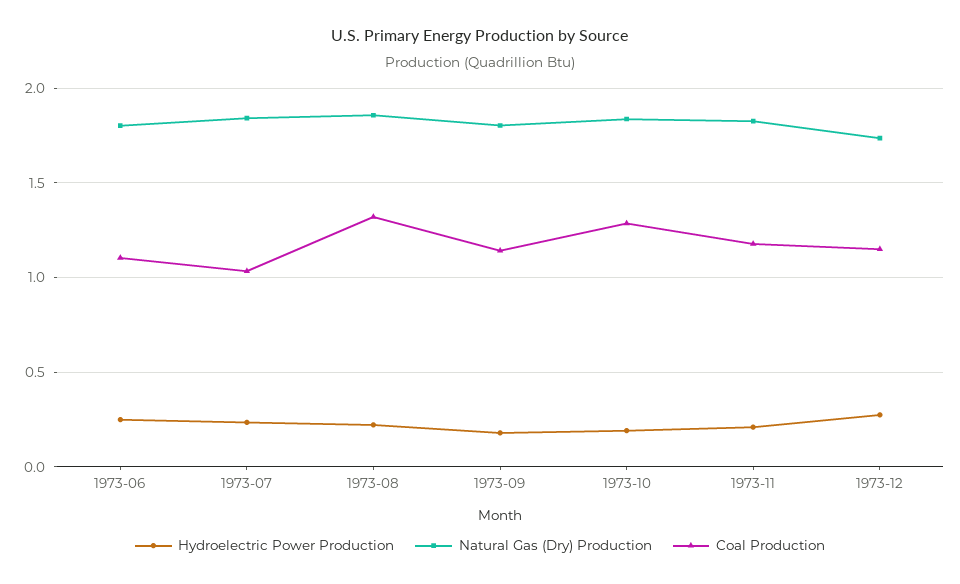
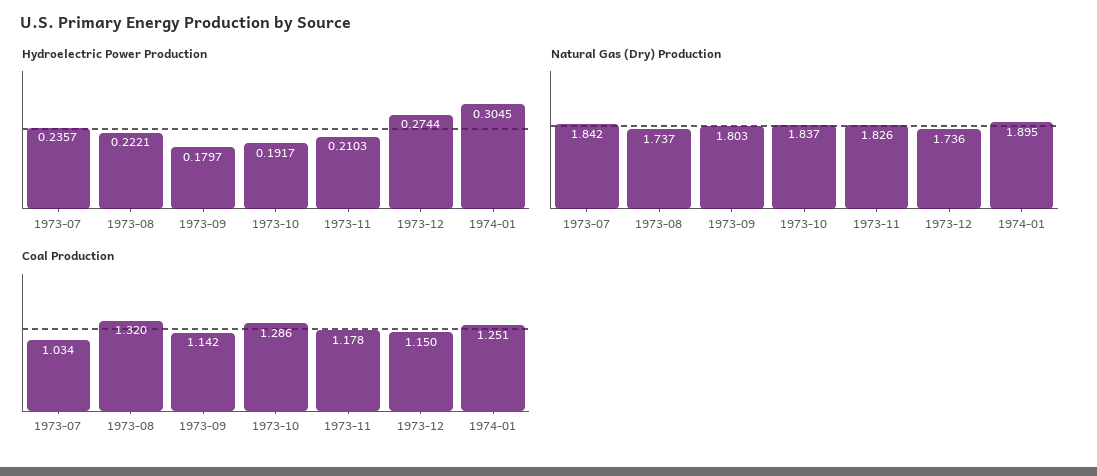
Hydroelectric Power Production, 1973-06: 0.25 -> none
Natural Gas (Dry) Production, 1973-06: 1.8 -> none
Coal Production, 1973-06: 1.1 -> none
Natural Gas (Dry) Production, 1973-08: 1.85 -> 1.737
Hydroelectric Power Production, 1974-01: none -> 0.3045
Natural Gas (Dry) Production, 1974-01: none -> 1.895
Coal Production, 1974-01: none -> 1.251

